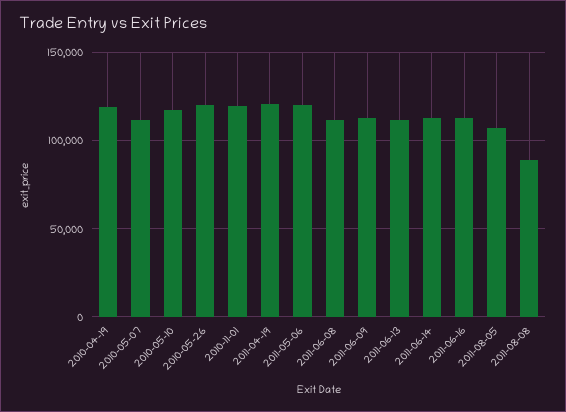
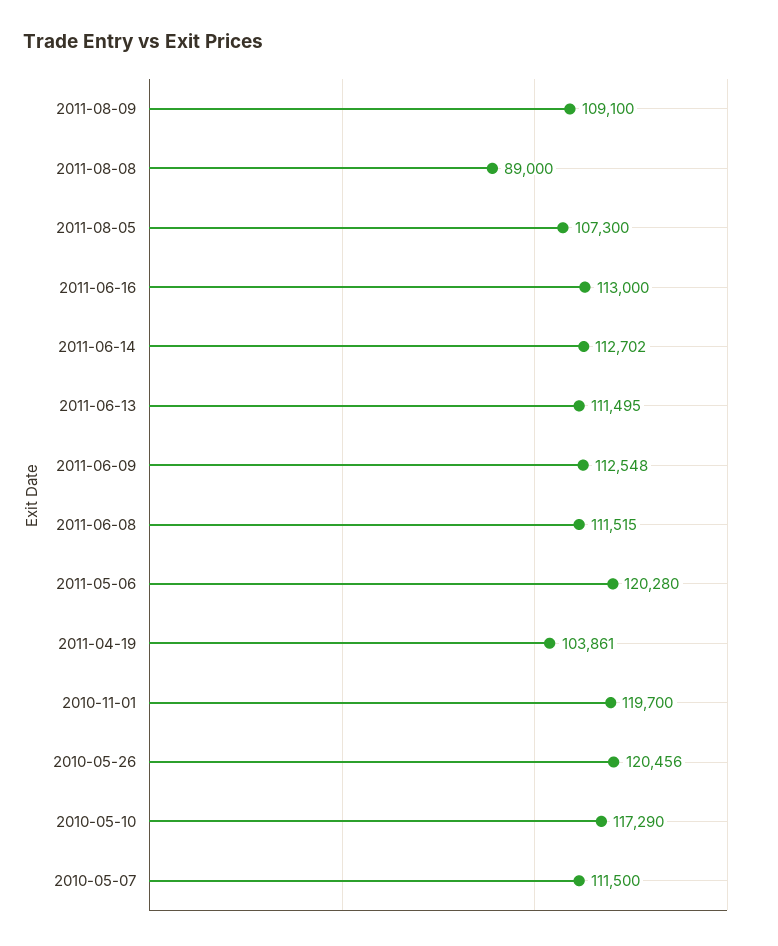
2010-04-19: 120000 -> none
2011-04-19: 120000 -> 103861
2011-08-09: none -> 109100

